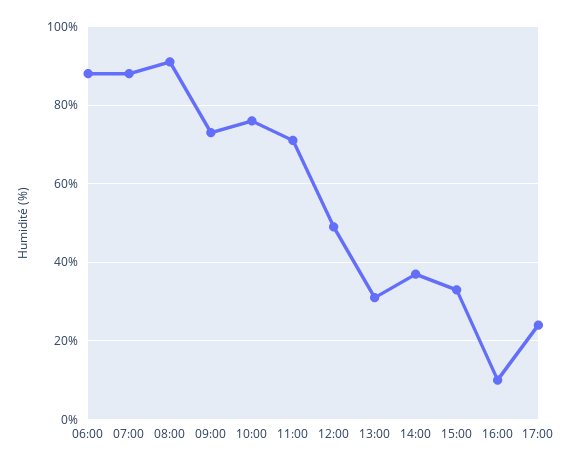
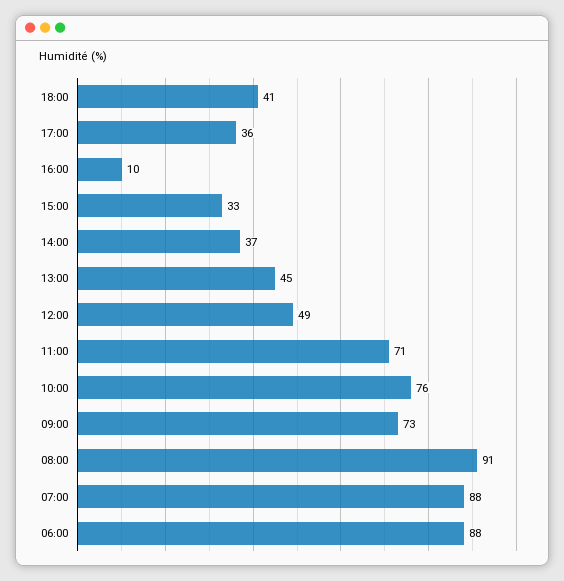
13:00: 30 -> 45
17:00: 25 -> 36
18:00: none -> 41

